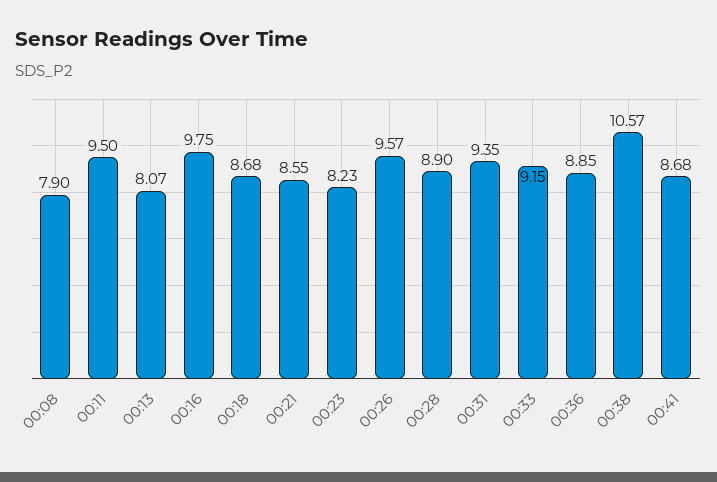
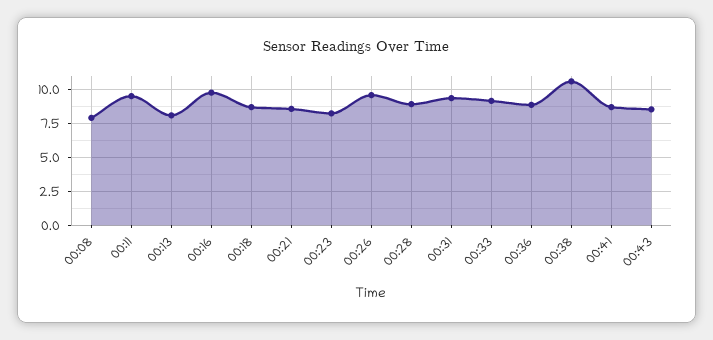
00:43: none -> 8.5

